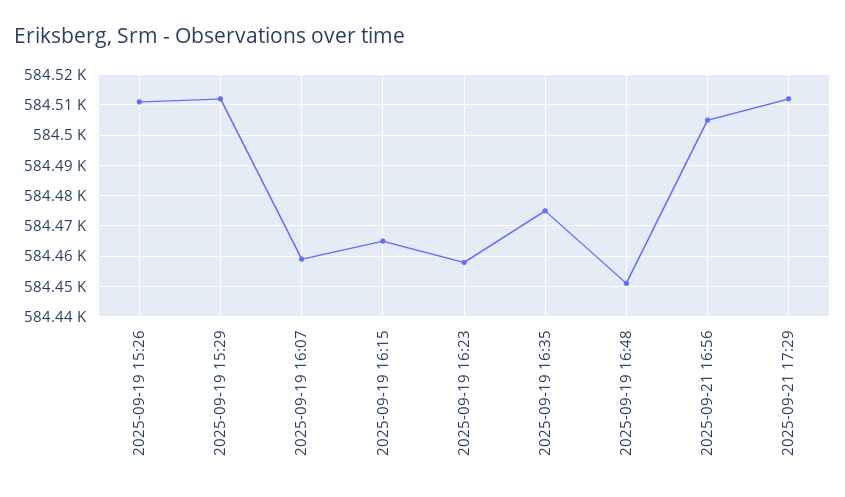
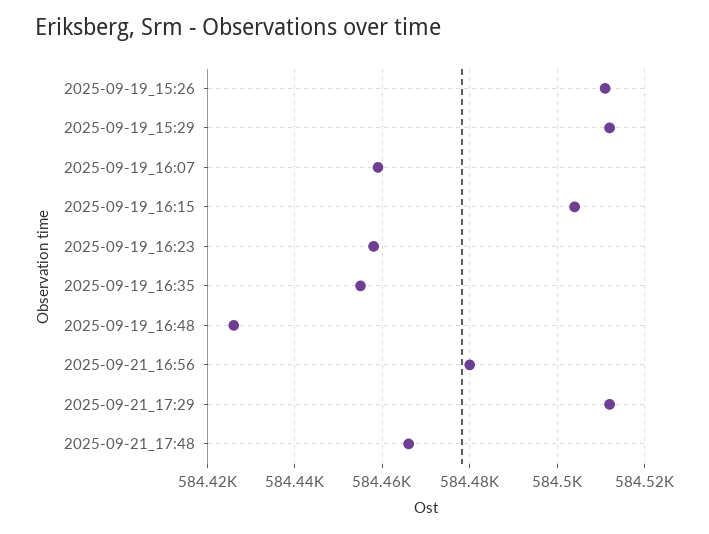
2025-09-19 16:15: 584465 -> 584505
2025-09-19 16:35: 584475 -> 584455
2025-09-19 16:48: 584450 -> 584425
2025-09-21 16:56: 584505 -> 584480
2025-09-21_17:48: none -> 584465

